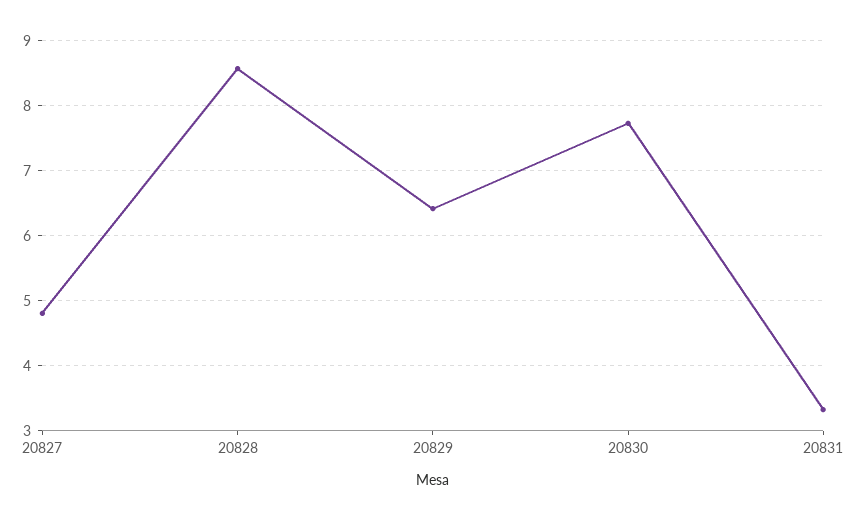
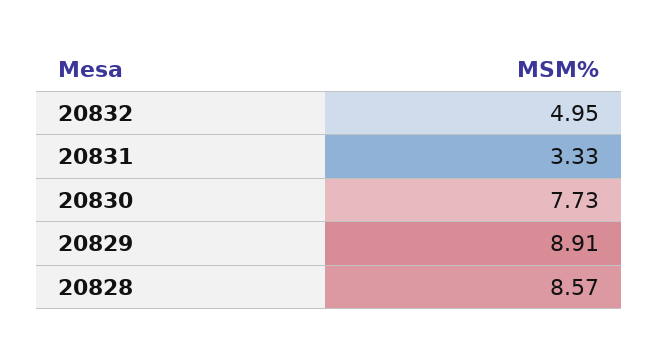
20827: 4.8 -> none
20829: 6.4 -> 8.91
20832: none -> 4.95

